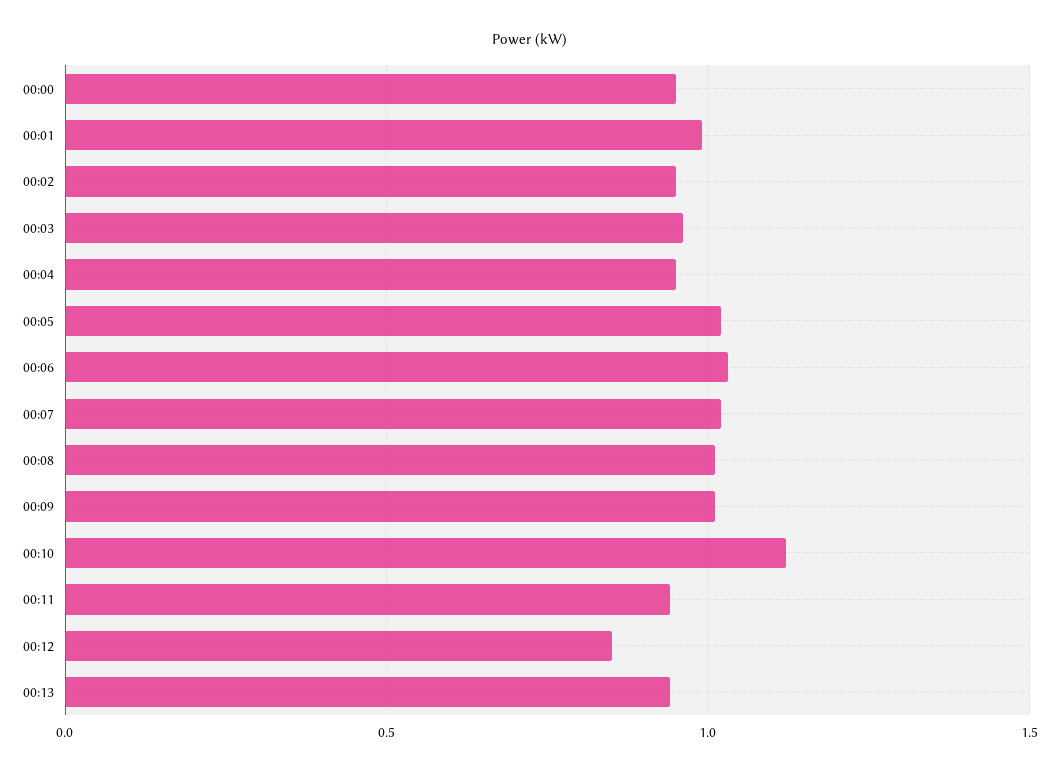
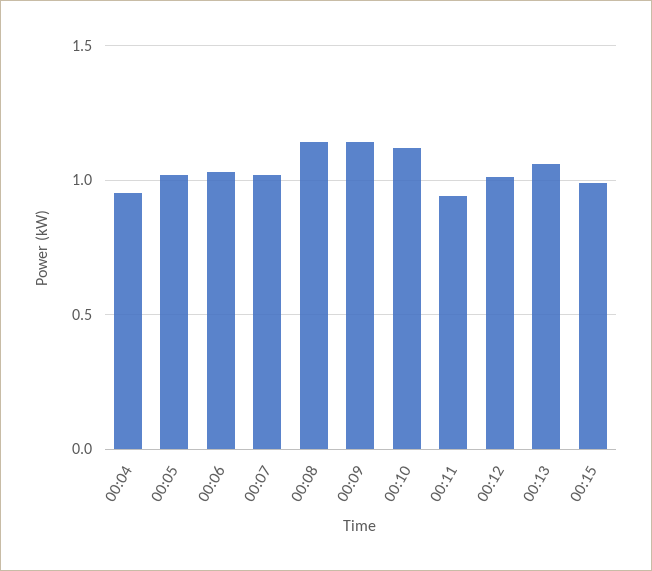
00:00: 0.95 -> none
00:01: 1 -> none
00:02: 0.95 -> none
00:03: 0.95 -> none
00:08: 1 -> 1.15
00:09: 1 -> 1.15
00:12: 0.85 -> 1
00:13: 0.95 -> 1.05
00:15: none -> 1

